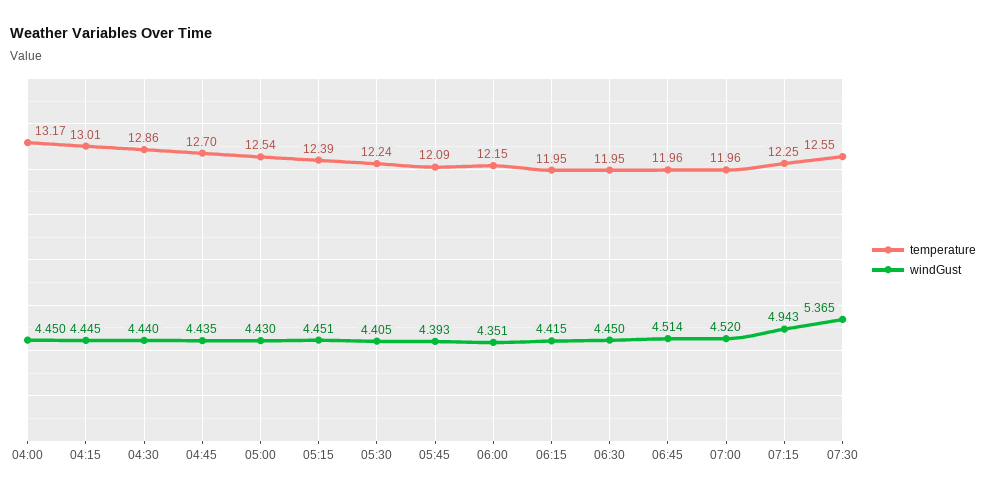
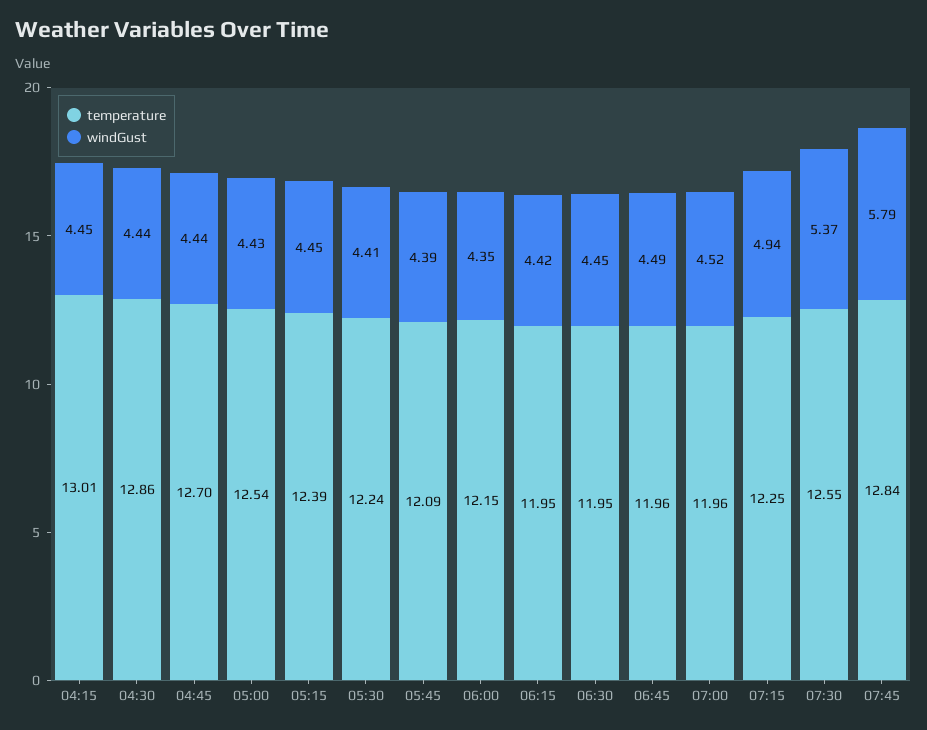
temperature, 04:00: 13.17 -> none
windGust, 04:00: 4.45 -> none
windGust, 06:45: 4.514 -> 4.49
temperature, 07:45: none -> 12.84
windGust, 07:45: none -> 5.79

